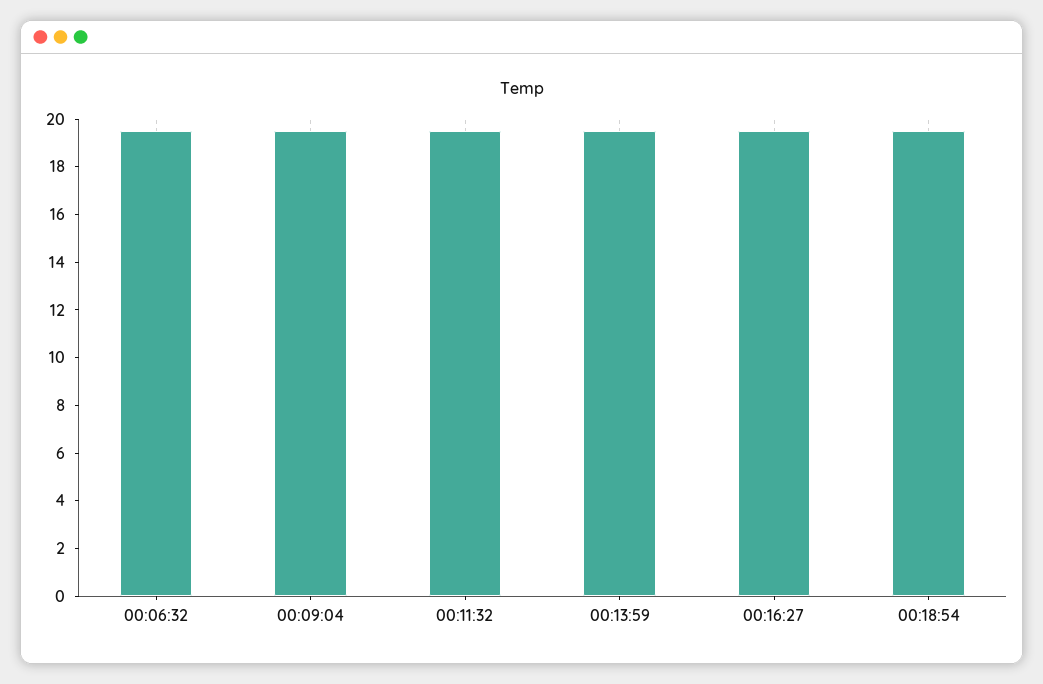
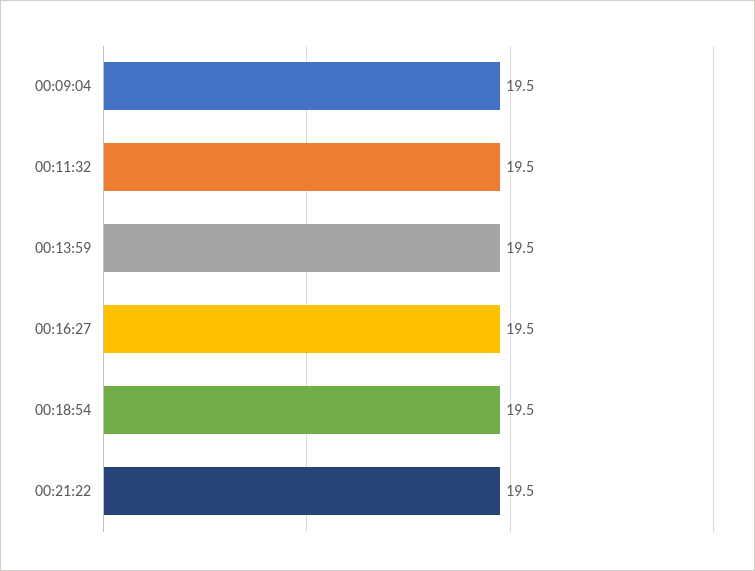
00:06:32: 19.5 -> none
00:21:22: none -> 19.5

